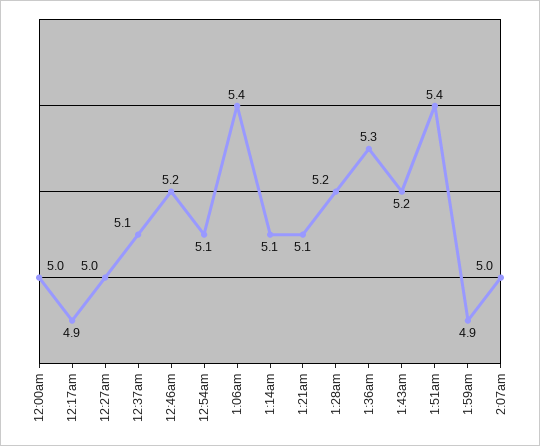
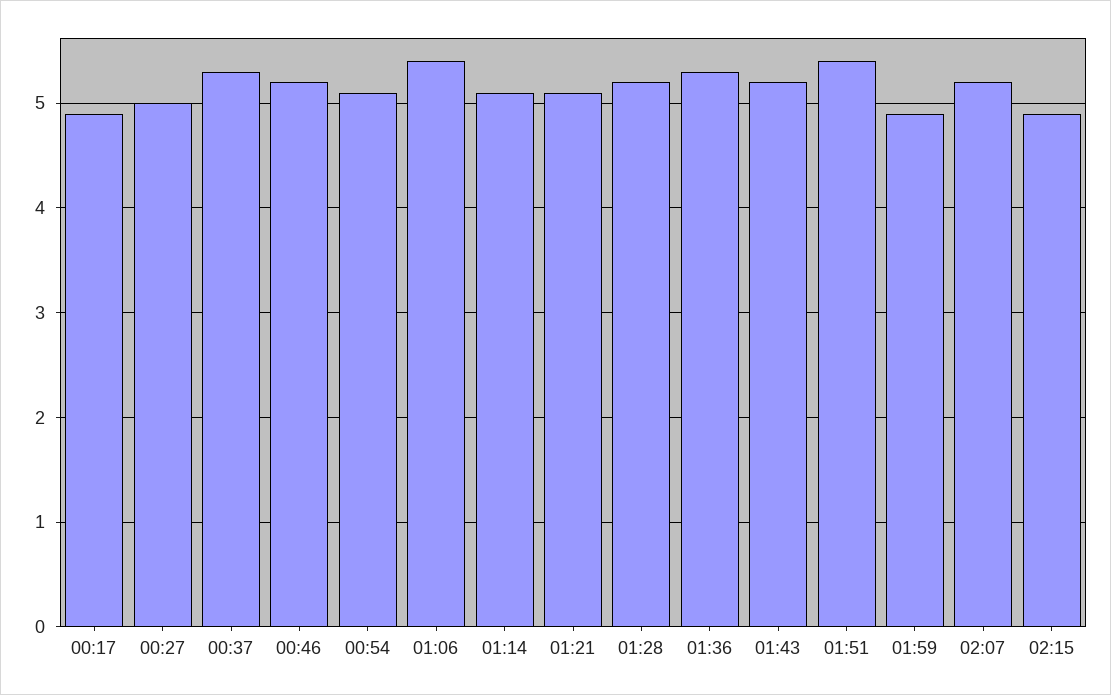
12:00am: 5 -> none
12:37am: 5.1 -> 5.3
2:07am: 5 -> 5.2
02:15: none -> 4.9

